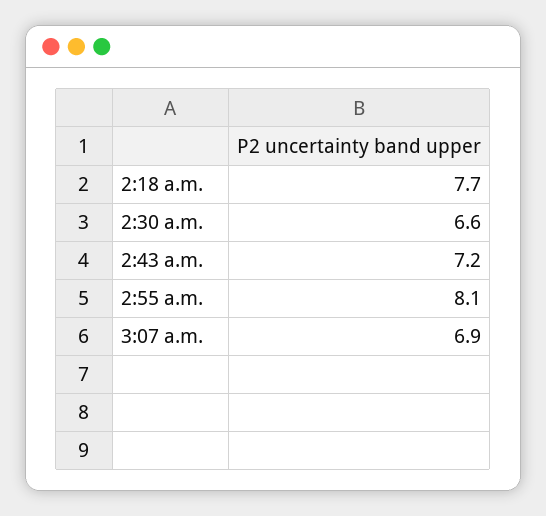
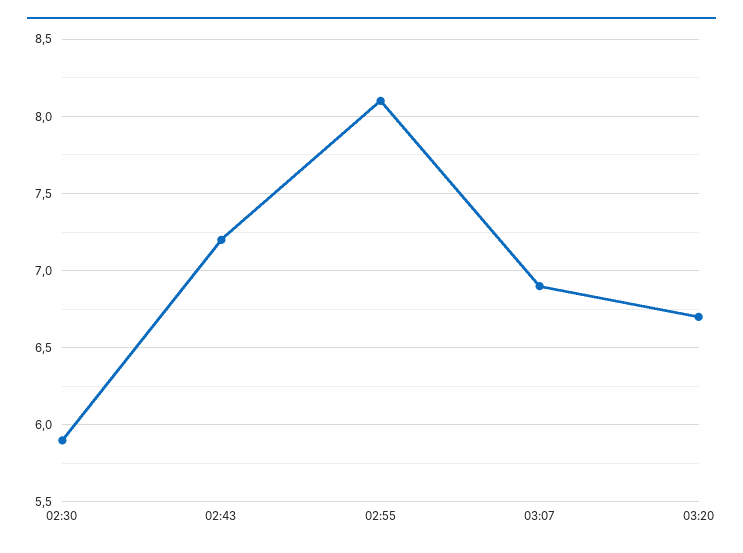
2:18 a.m.: 7.7 -> none
2:30 a.m.: 6.6 -> 5.9
03:20: none -> 6.7

